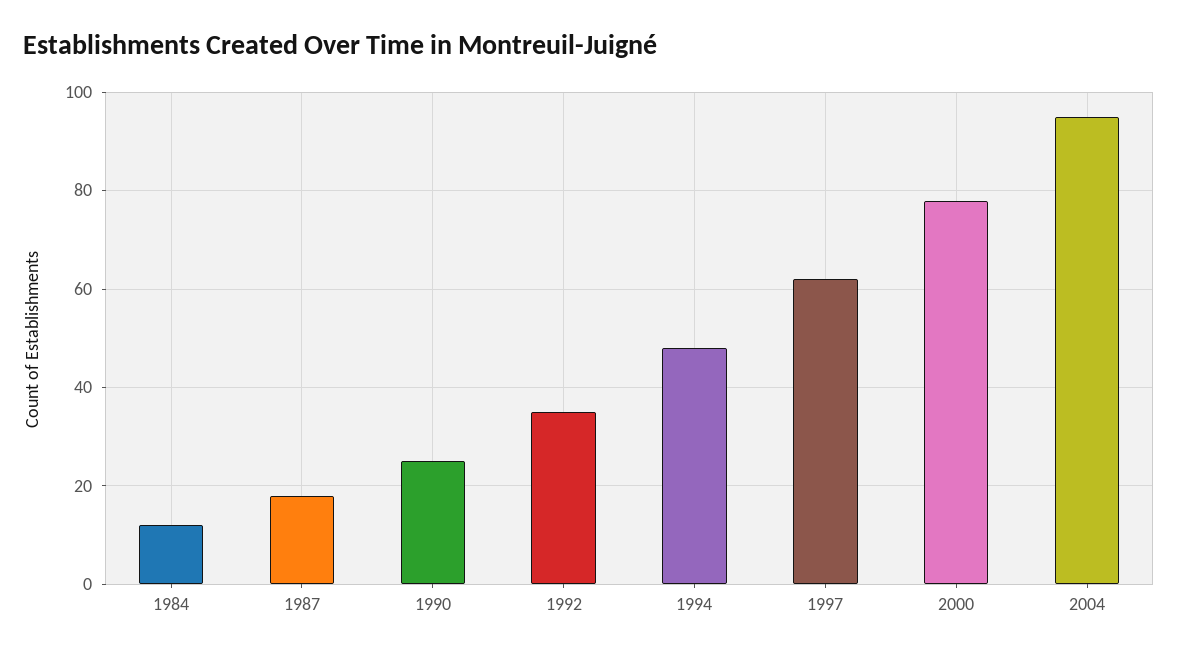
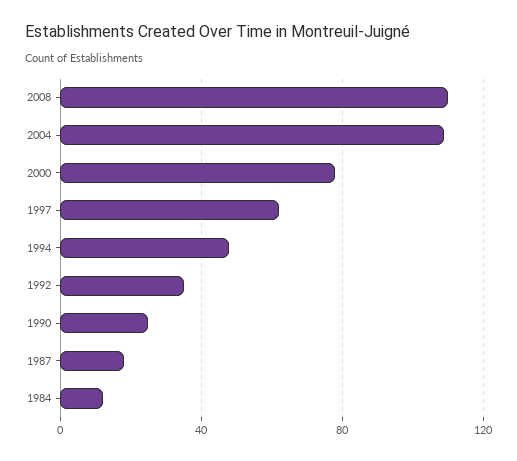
2004: 95 -> 110
2008: none -> 110

